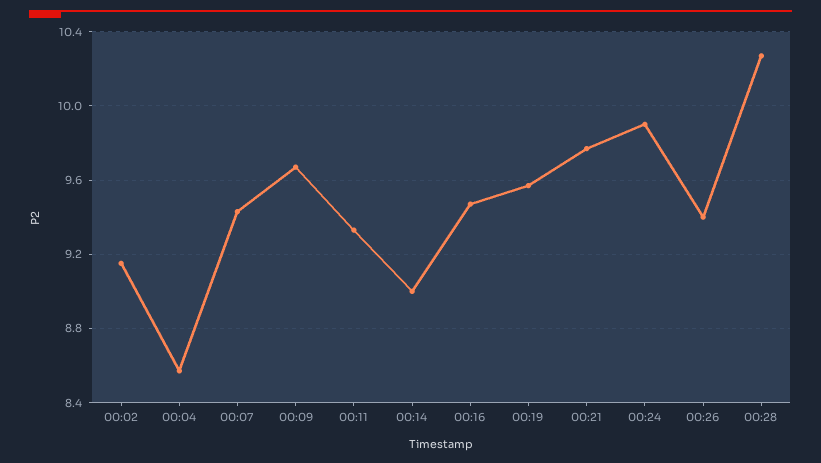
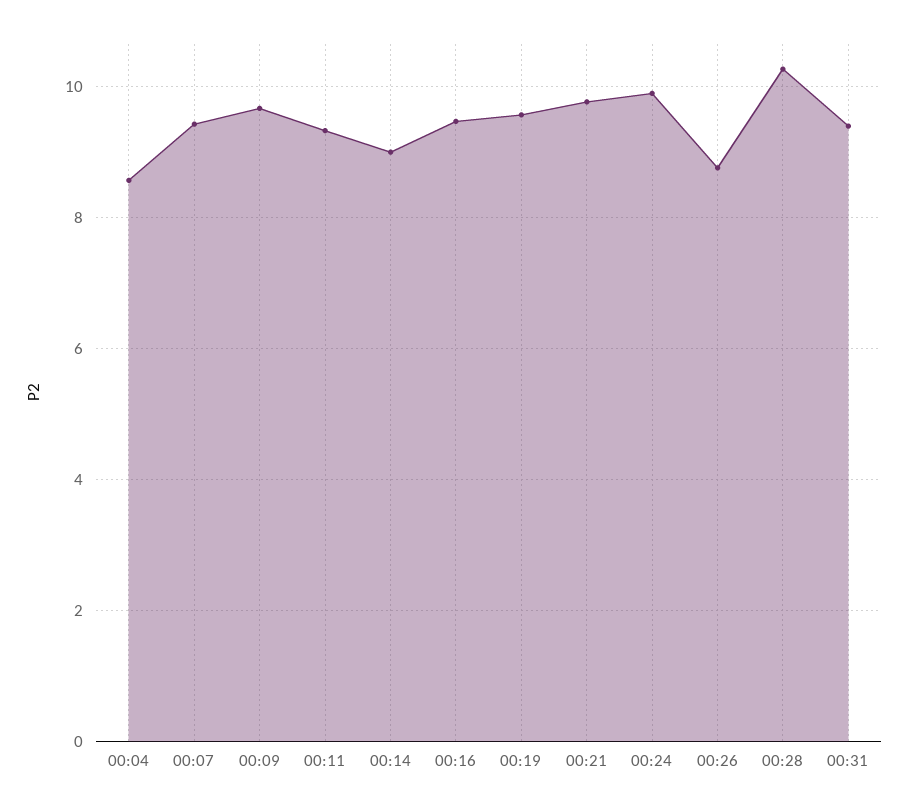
00:02: 9.15 -> none
00:26: 9.4 -> 8.8
00:31: none -> 9.4

